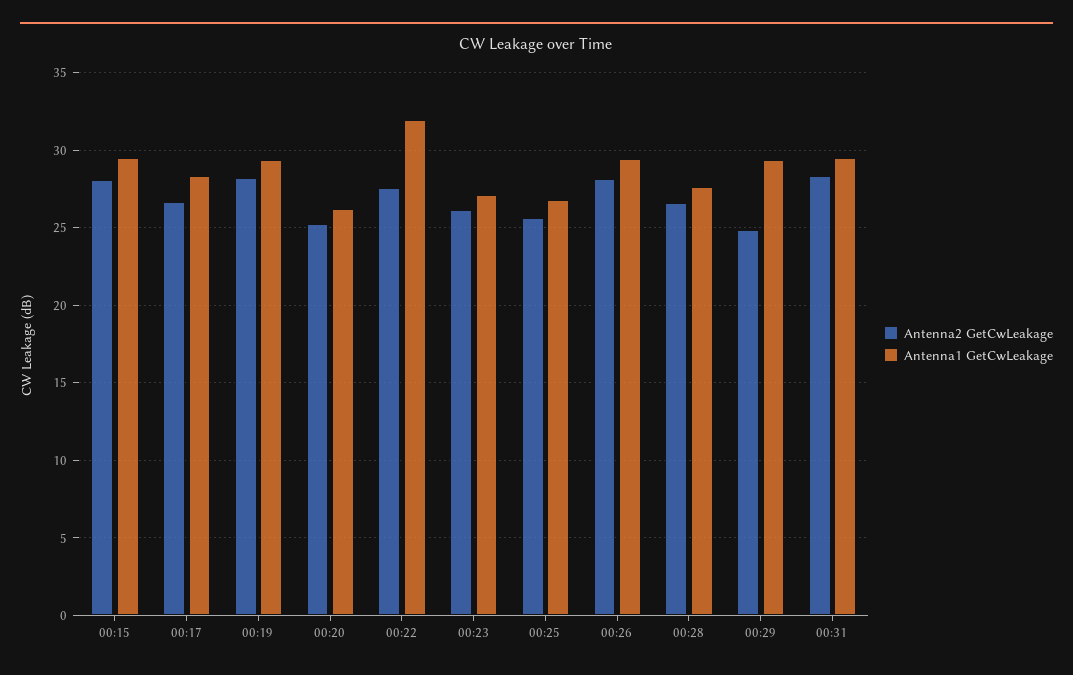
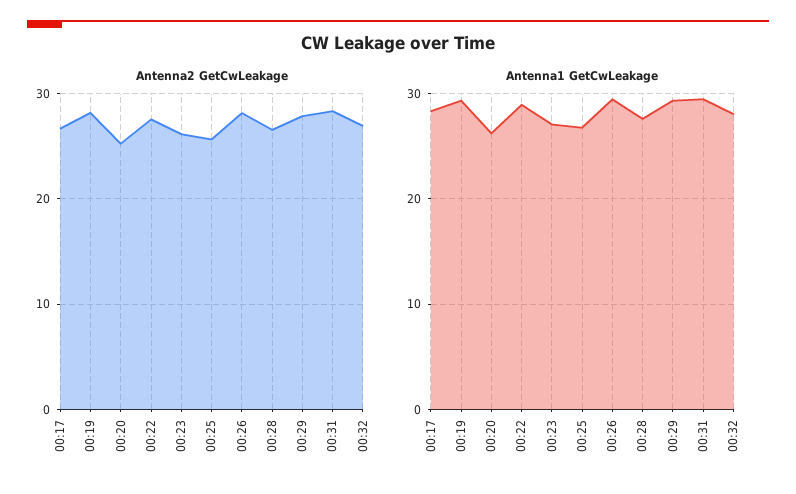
Antenna2 GetCwLeakage, 00:15: 28 -> none
Antenna1 GetCwLeakage, 00:15: 29.5 -> none
Antenna1 GetCwLeakage, 00:22: 32 -> 29
Antenna2 GetCwLeakage, 00:29: 25 -> 28
Antenna2 GetCwLeakage, 00:32: none -> 27
Antenna1 GetCwLeakage, 00:32: none -> 28

